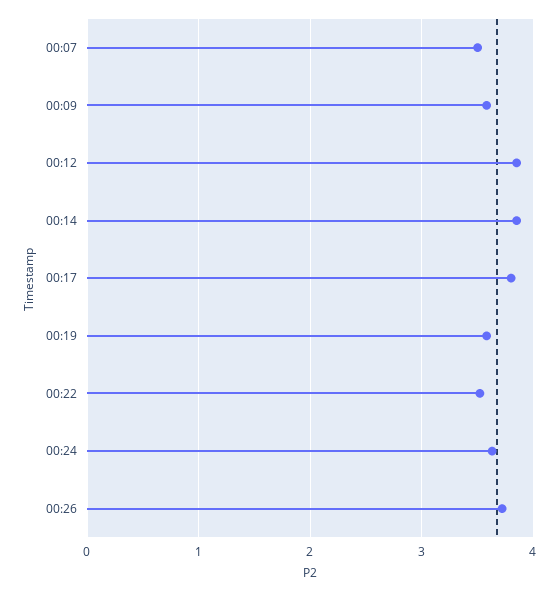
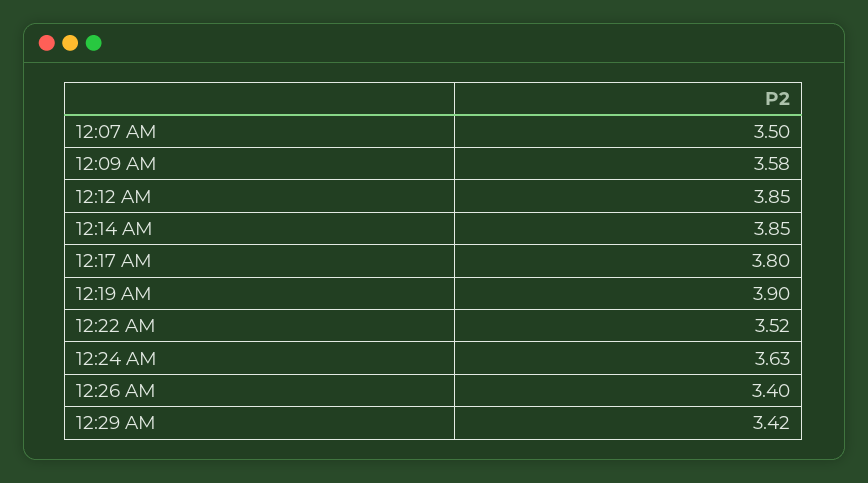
00:19: 3.6 -> 3.9
00:26: 3.7 -> 3.4
12:29 AM: none -> 3.42

